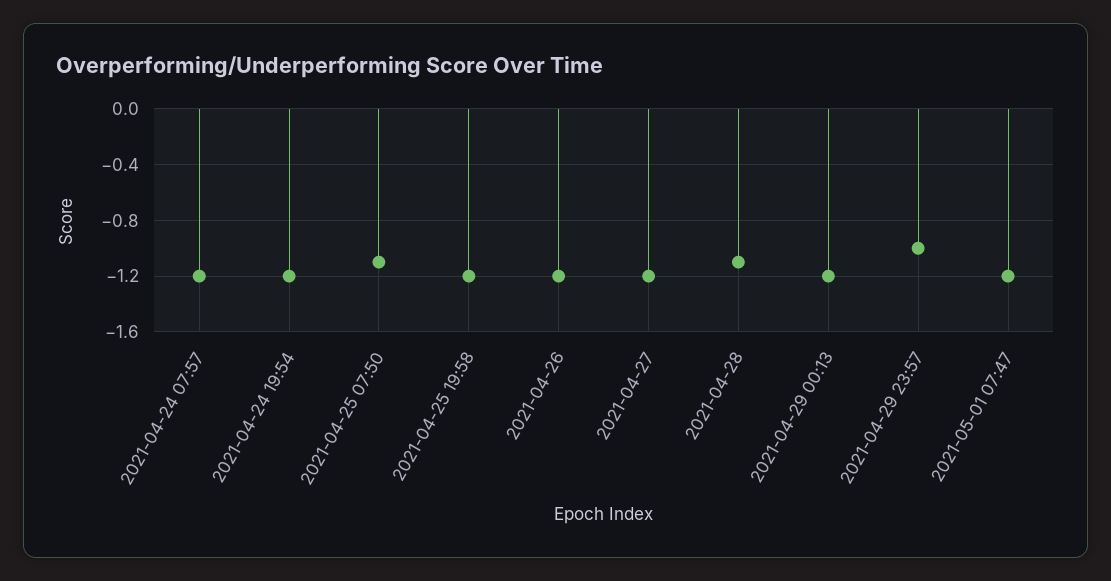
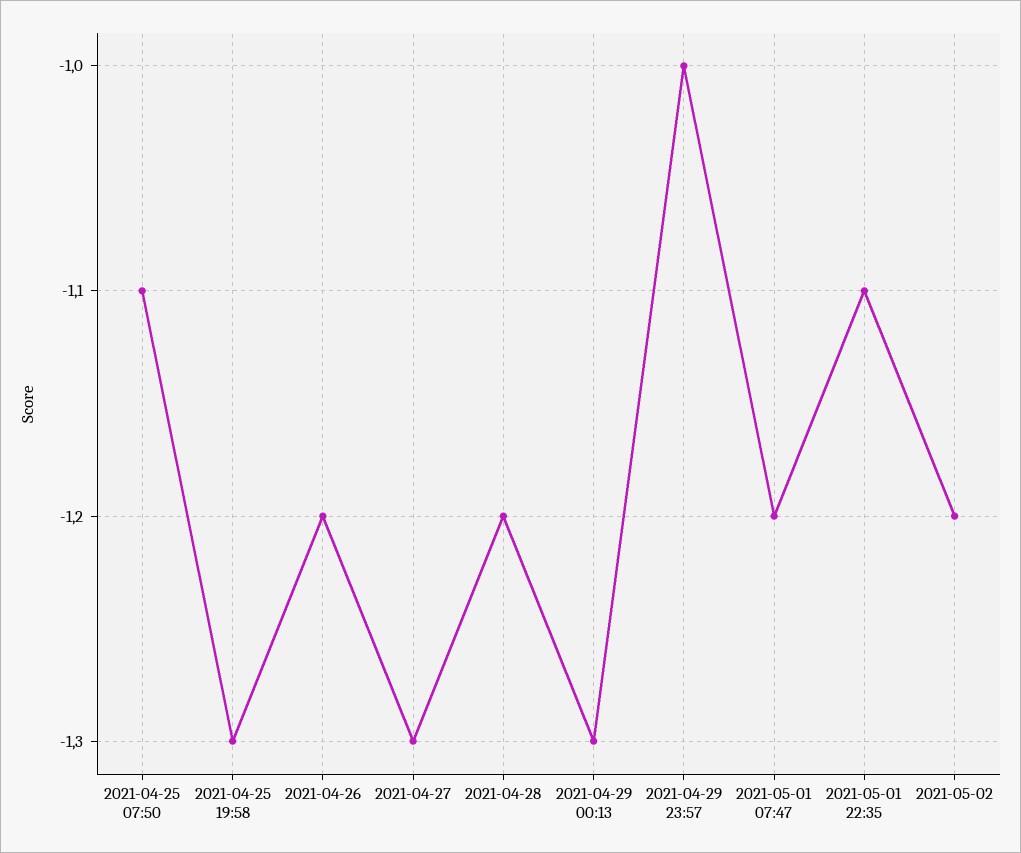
2021-04-24 07:57: -1.2 -> none
2021-04-24 19:54: -1.2 -> none
2021-04-25 19:58: -1.2 -> -1.3
2021-04-27: -1.2 -> -1.3
2021-04-28: -1.1 -> -1.2
2021-04-29 00:13: -1.2 -> -1.3
2021-05-01 22:35: none -> -1.1
2021-05-02: none -> -1.2

